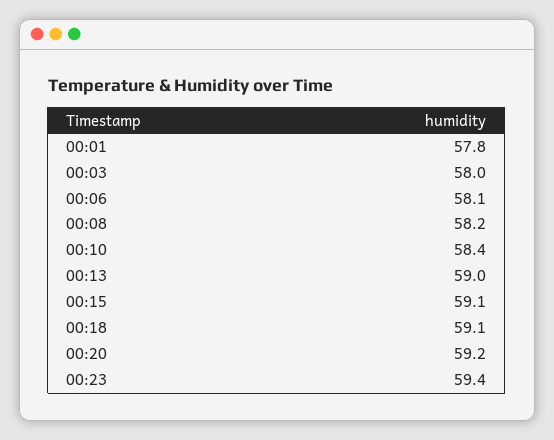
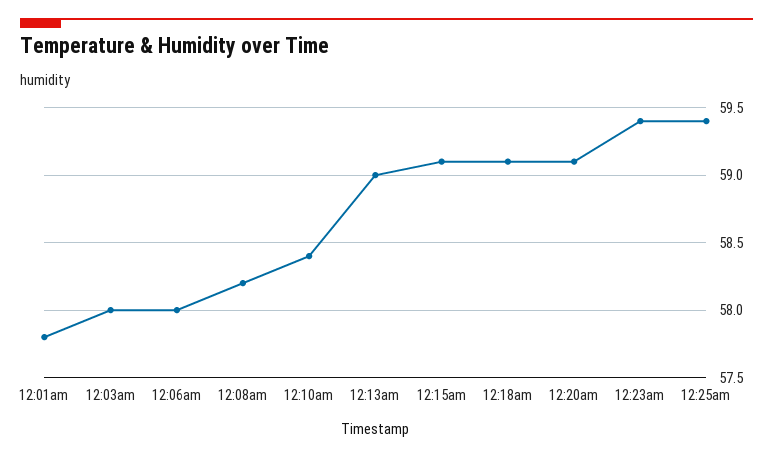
00:06: 58.1 -> 58
00:20: 59.2 -> 59.1
12:25am: none -> 59.4

